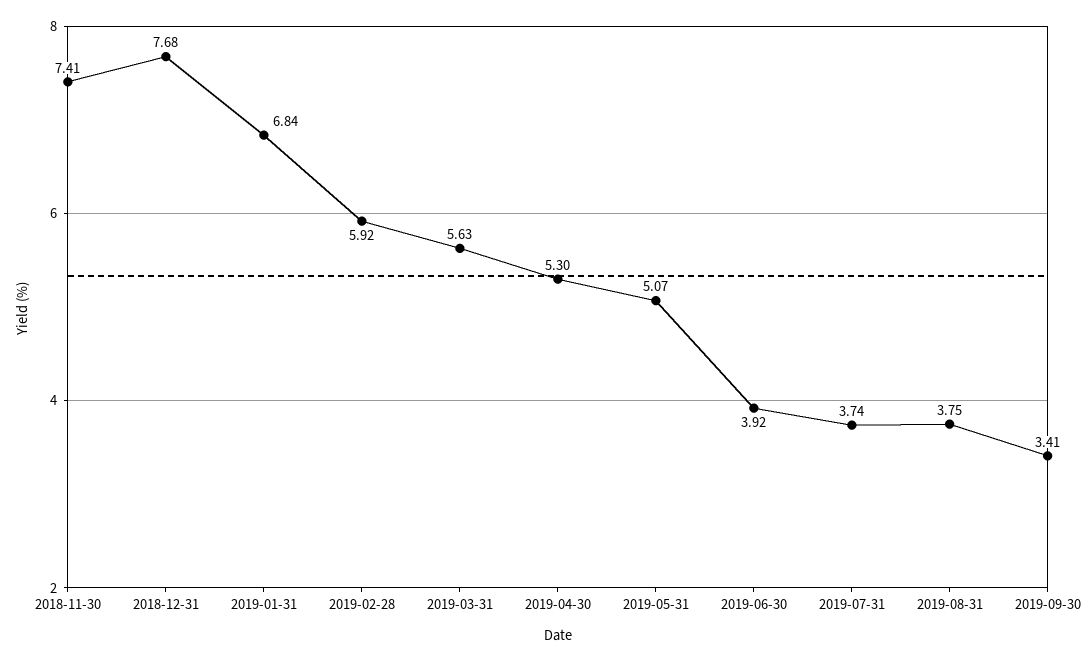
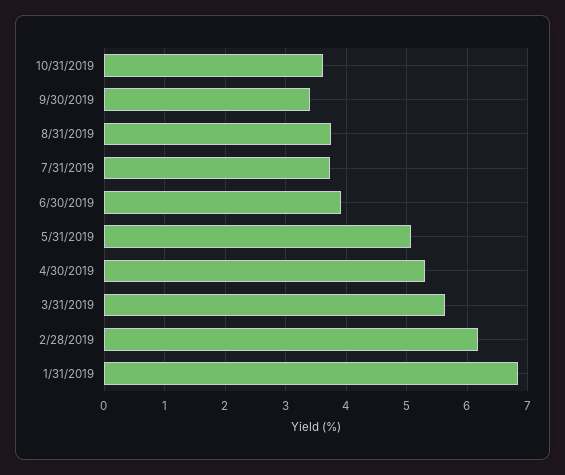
2018-11-30: 7.41 -> none
2018-12-31: 7.68 -> none
2019-02-28: 5.92 -> 6.2
10/31/2019: none -> 3.6

